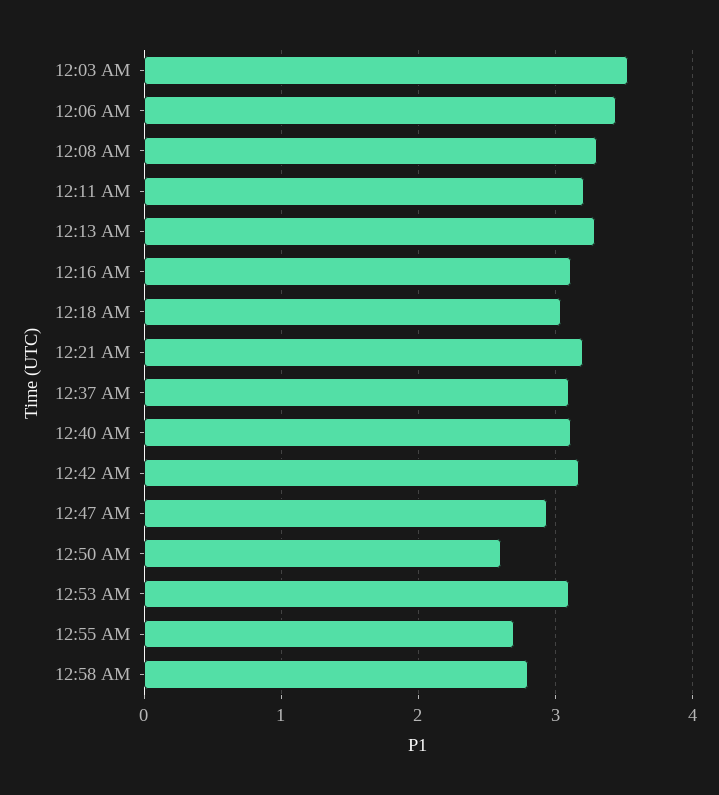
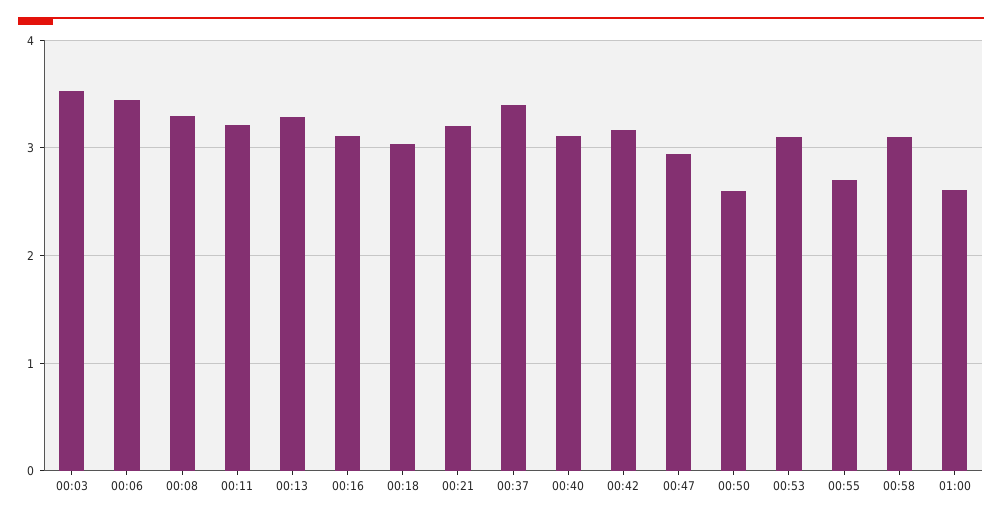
12:37 AM: 3.1 -> 3.4
12:58 AM: 2.8 -> 3.1
01:00: none -> 2.6

